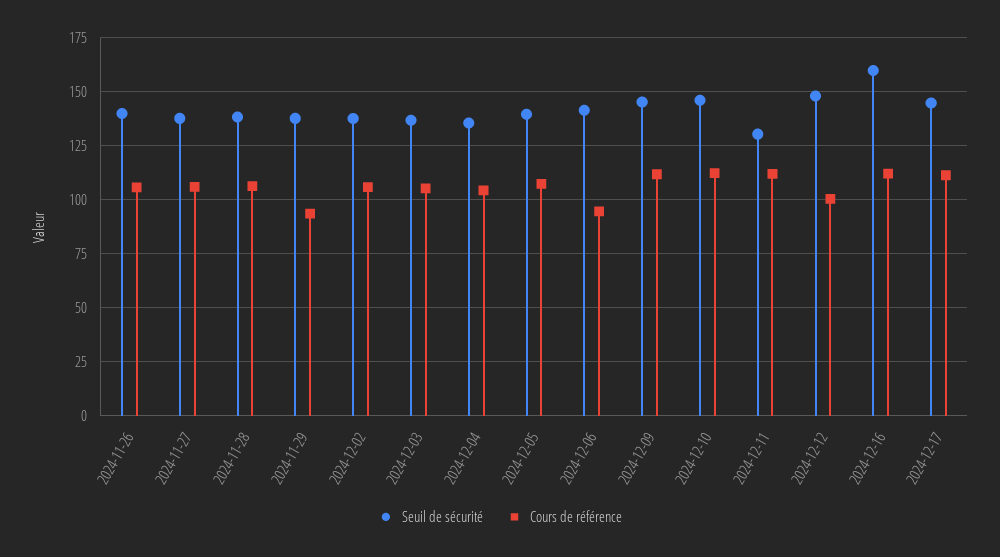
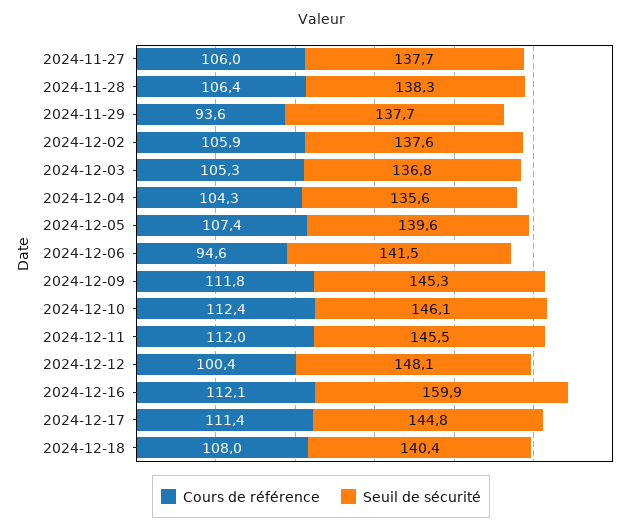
Seuil de sécurité, 2024-11-26: 140 -> none
Cours de référence, 2024-11-26: 105 -> none
Seuil de sécurité, 2024-12-11: 130 -> 145.5
Cours de référence, 2024-12-18: none -> 108
Seuil de sécurité, 2024-12-18: none -> 140.4

